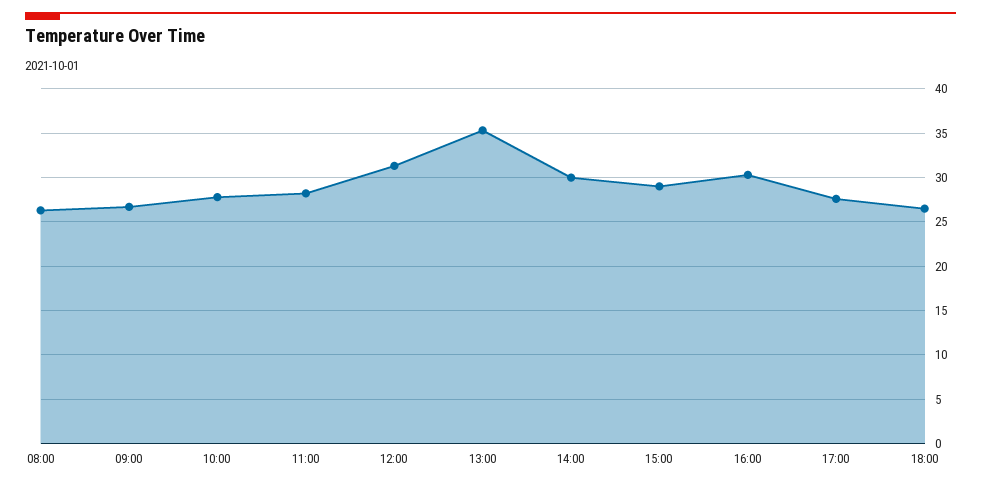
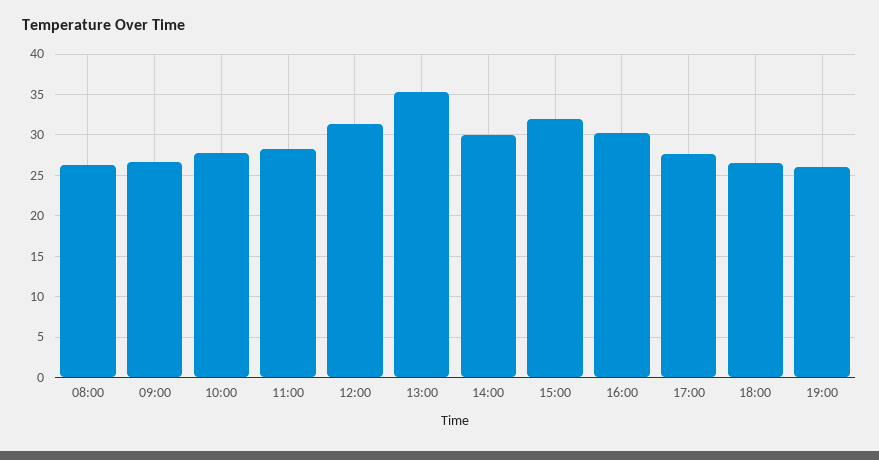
15:00: 29 -> 32
19:00: none -> 26

